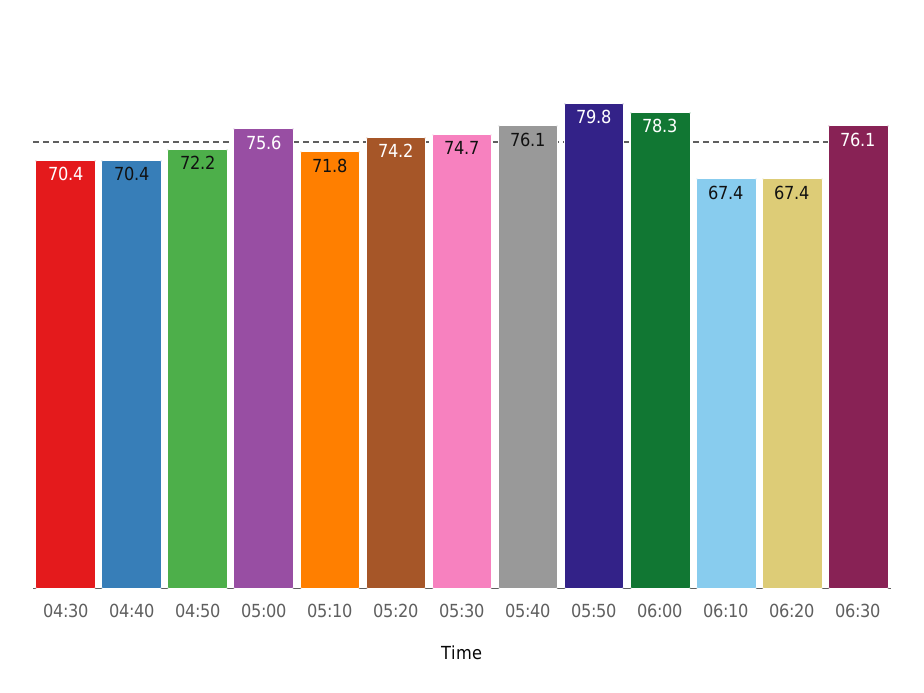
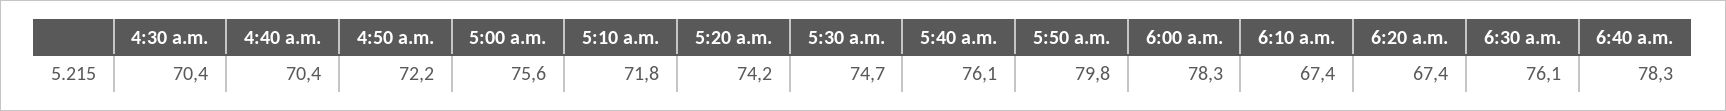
6:40 a.m.: none -> 78.3

